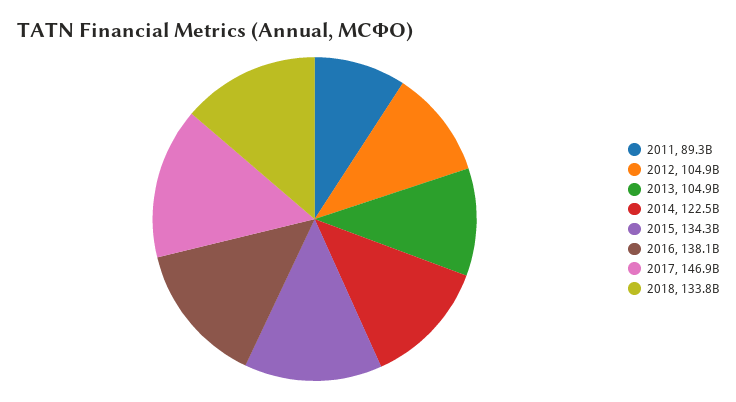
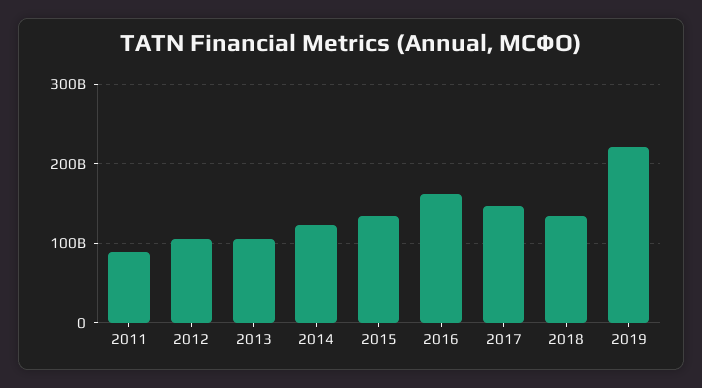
2016: 138100000000 -> 160000000000
2019: none -> 220000000000

